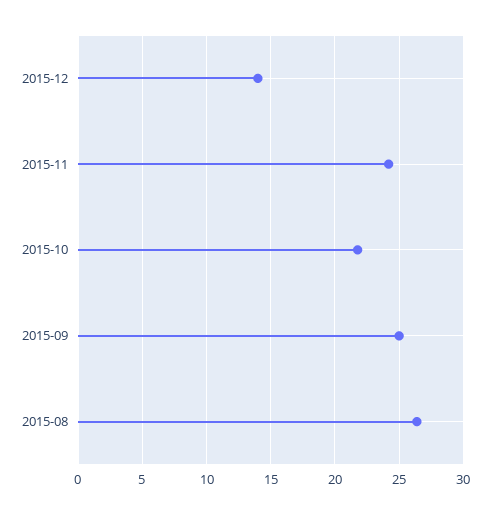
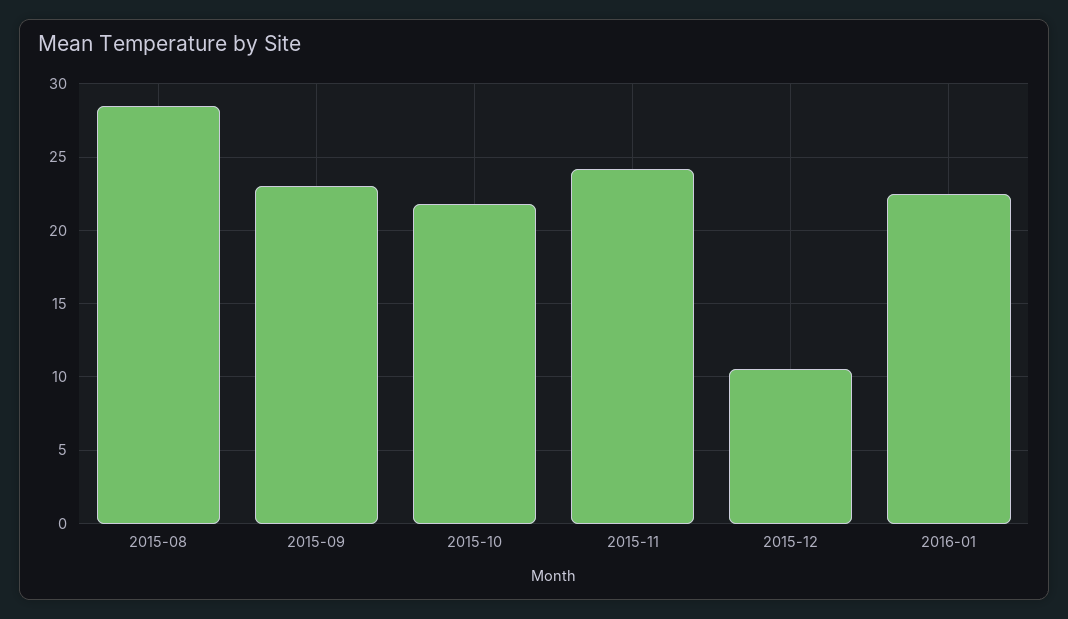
2015-12: 14 -> 10.5
2015-09: 25 -> 23
2015-08: 26.5 -> 28.5
2016-01: none -> 22.5

